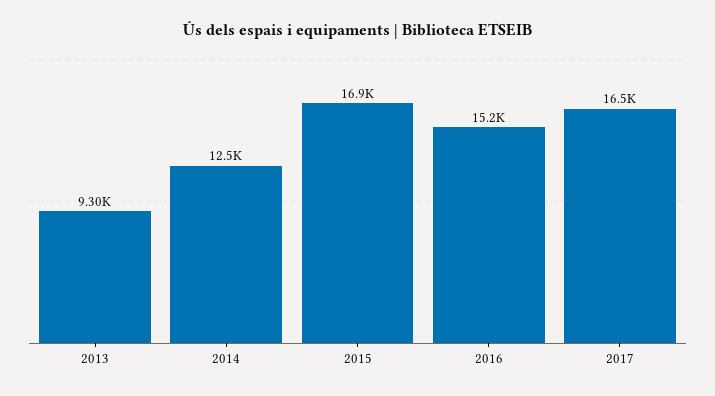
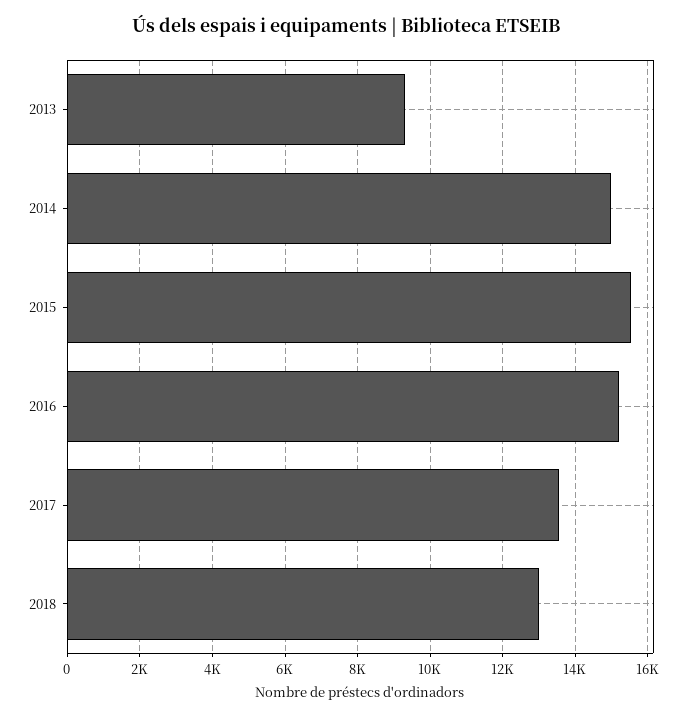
2014: 12500 -> 15000
2015: 16900 -> 15600
2017: 16500 -> 13600
2018: none -> 13000

